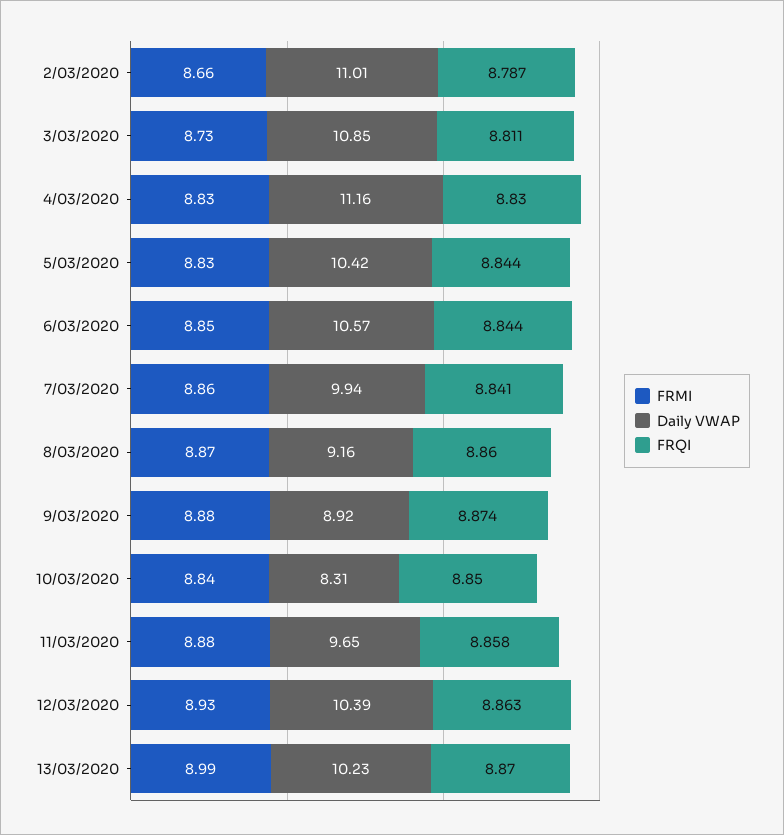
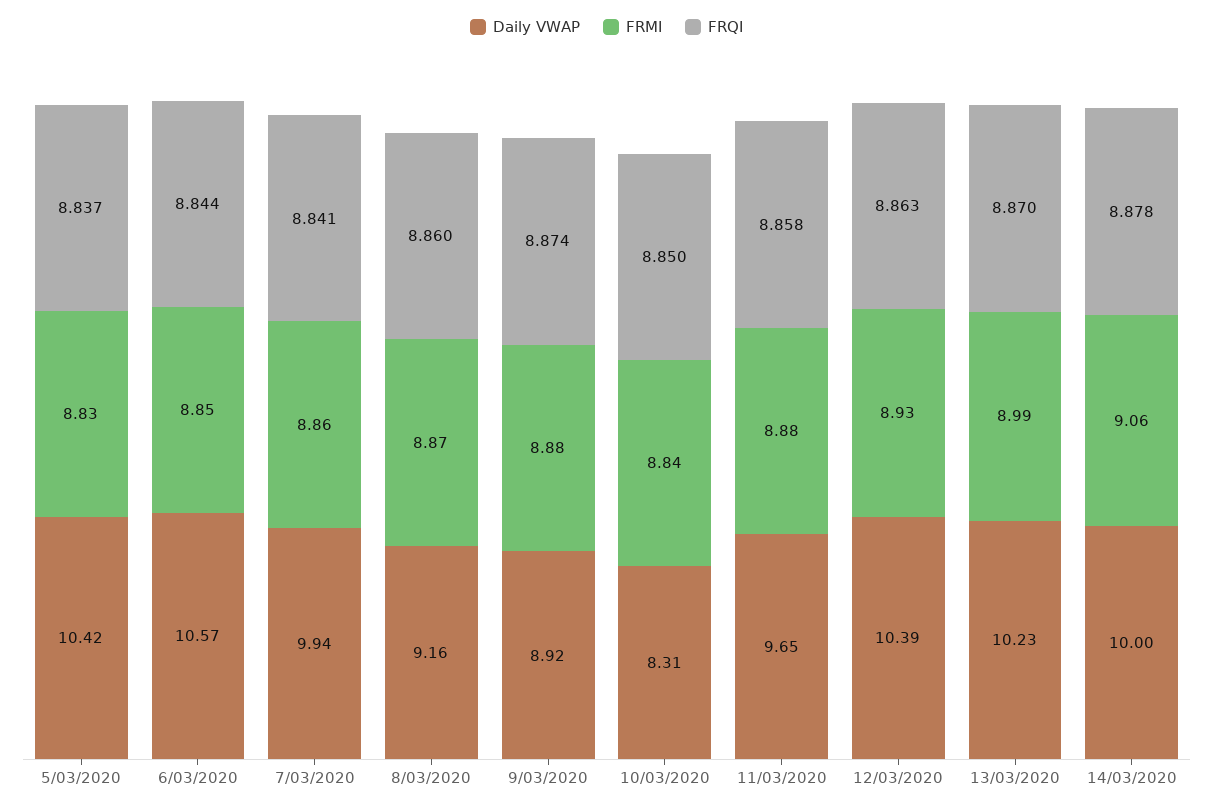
FRMI, 2/03/2020: 8.66 -> none
Daily VWAP, 2/03/2020: 11.01 -> none
FRQI, 2/03/2020: 8.787 -> none
FRMI, 3/03/2020: 8.73 -> none
Daily VWAP, 3/03/2020: 10.85 -> none
FRQI, 3/03/2020: 8.811 -> none
FRMI, 4/03/2020: 8.83 -> none
Daily VWAP, 4/03/2020: 11.16 -> none
FRQI, 4/03/2020: 8.83 -> none
FRQI, 5/03/2020: 8.844 -> 8.837
Daily VWAP, 14/03/2020: none -> 10
FRMI, 14/03/2020: none -> 9.06
FRQI, 14/03/2020: none -> 8.878

